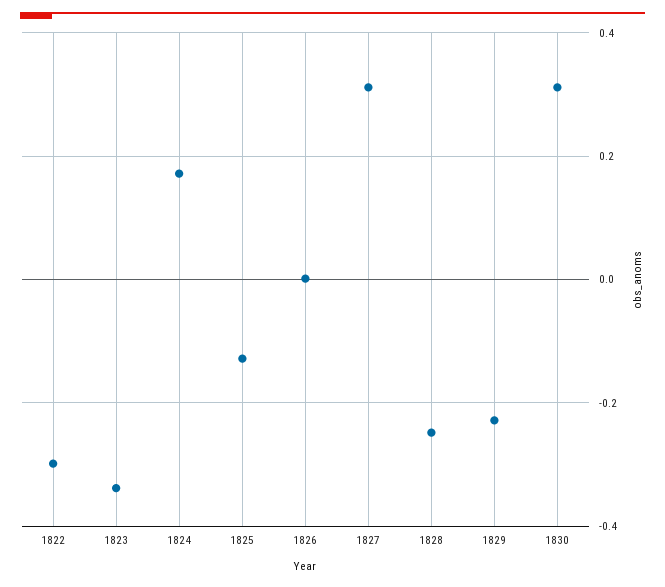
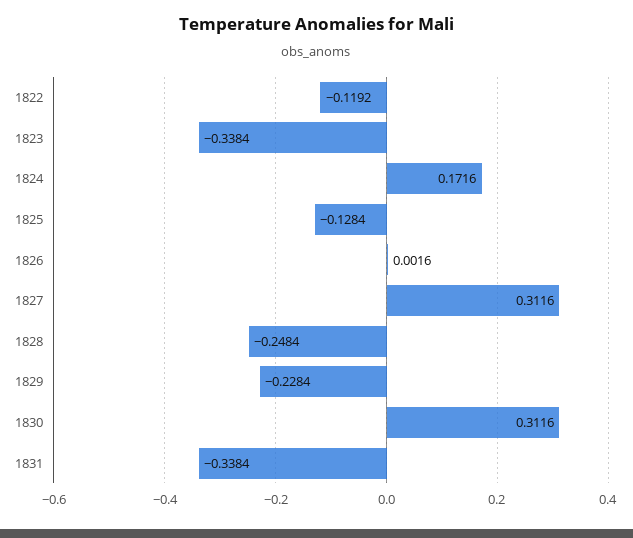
1822: -0.3 -> -0.1192
1831: none -> -0.3384

